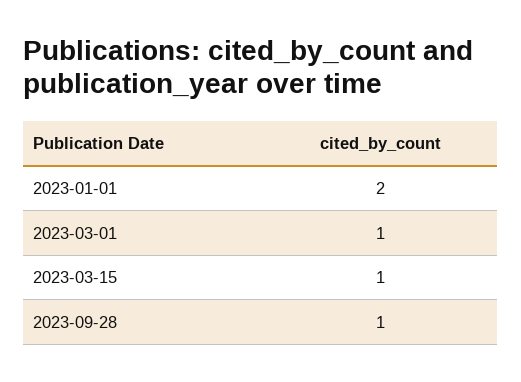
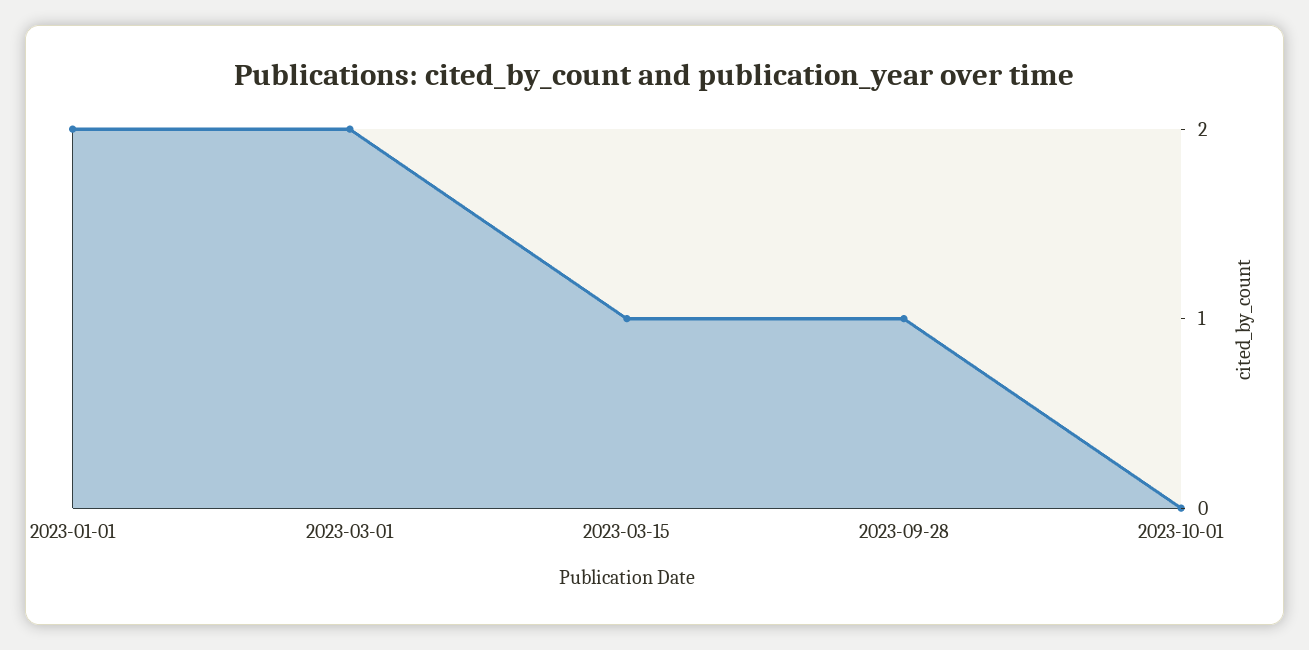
2023-03-01: 1 -> 2
2023-10-01: none -> 0

